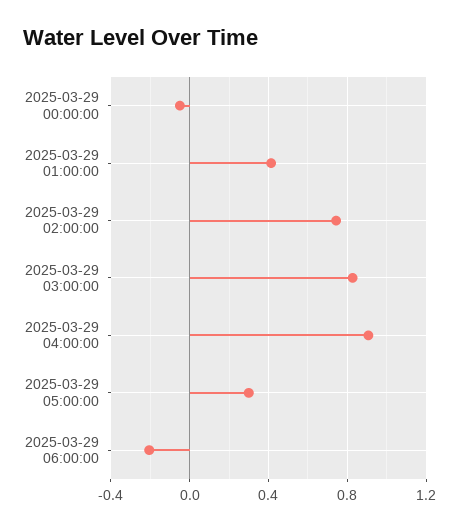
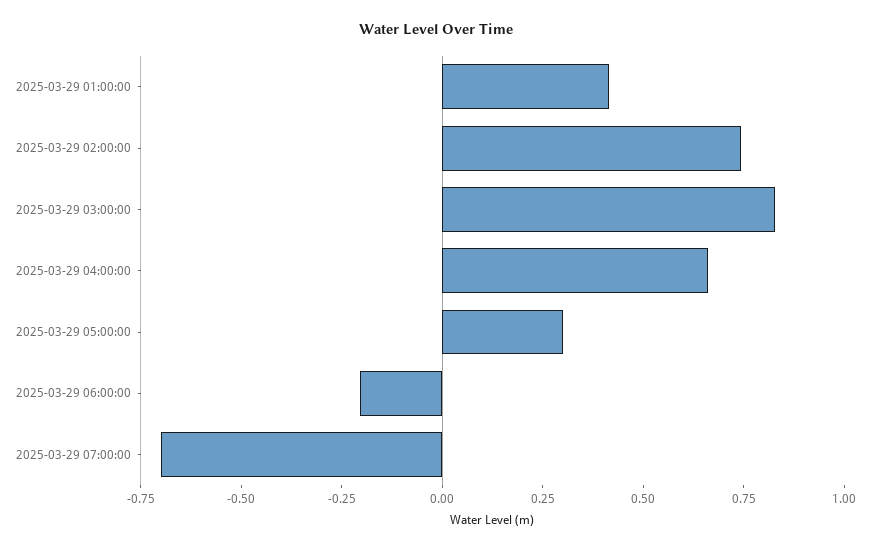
2025-03-29 00:00:00: -0.05 -> none
2025-03-29 04:00:00: 0.9 -> 0.65
2025-03-29 07:00:00: none -> -0.7

